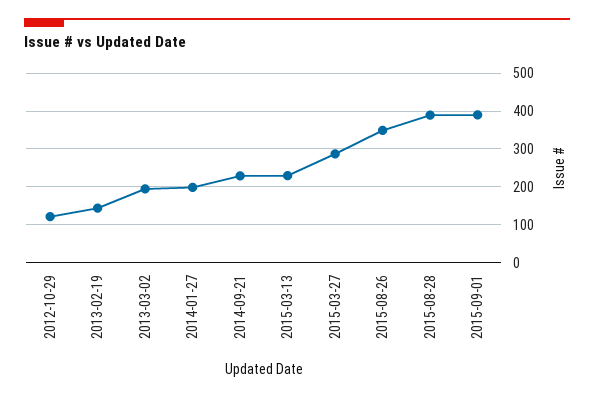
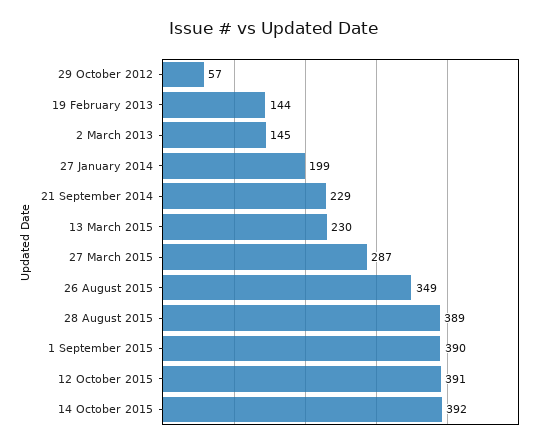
2012-10-29: 120 -> 57
2013-03-02: 200 -> 145
12 October 2015: none -> 391
14 October 2015: none -> 392

